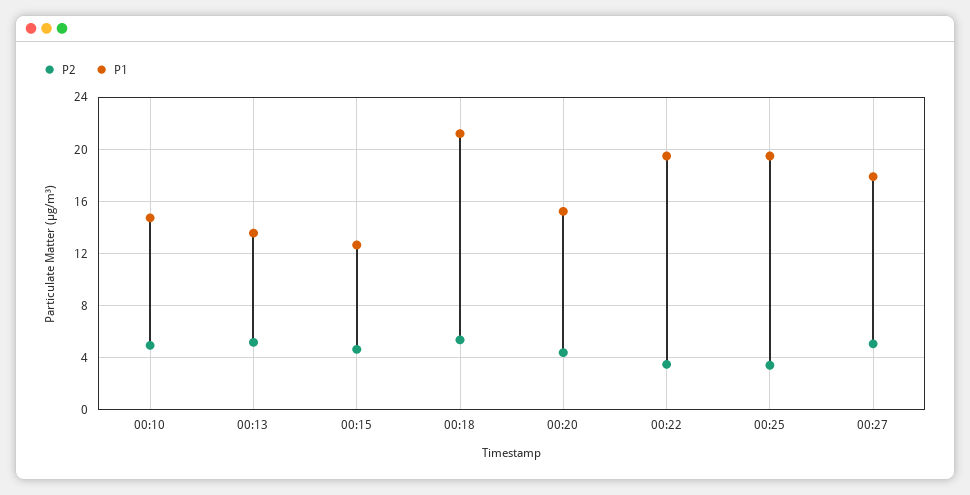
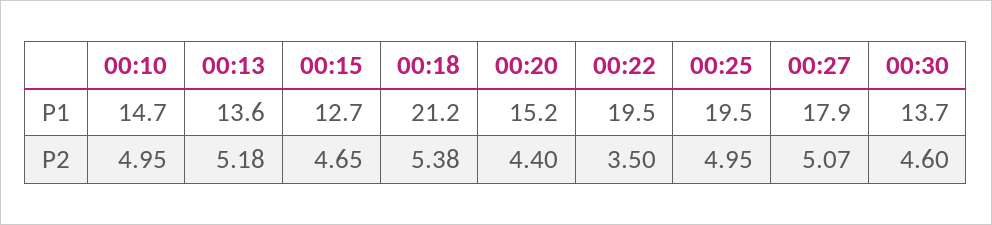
P2, 00:25: 3.5 -> 4.95
P1, 00:30: none -> 13.7
P2, 00:30: none -> 4.6

